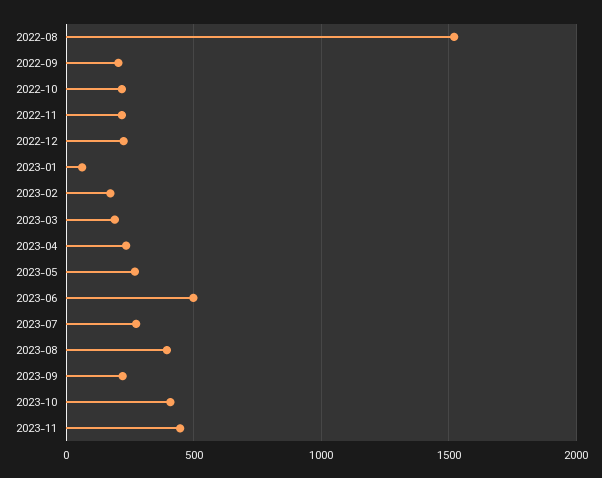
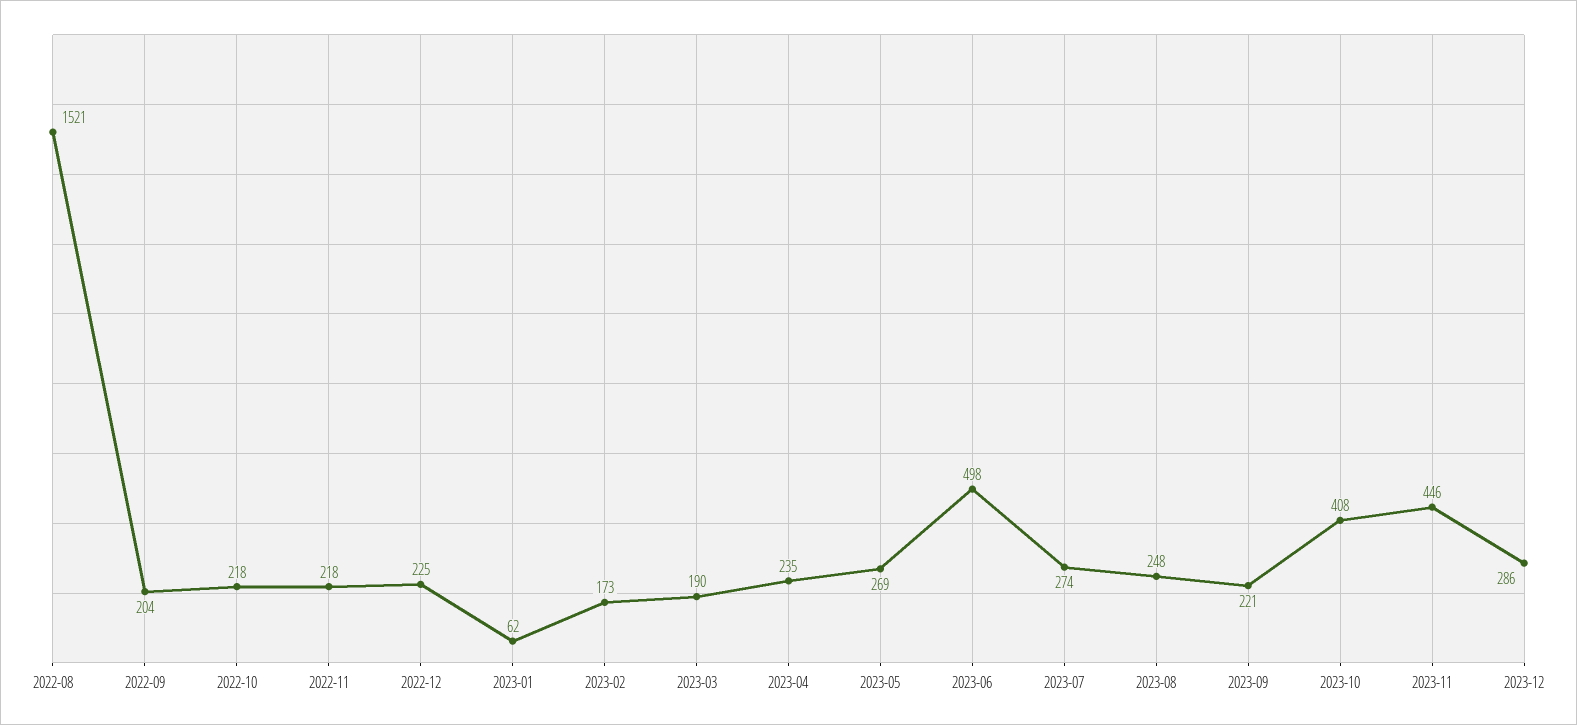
2023-08: 400 -> 248
2023-12: none -> 286

